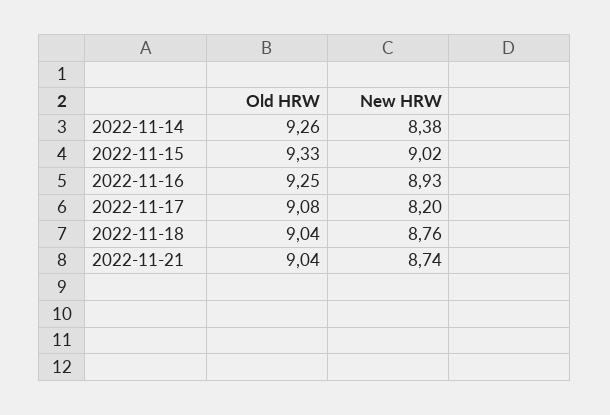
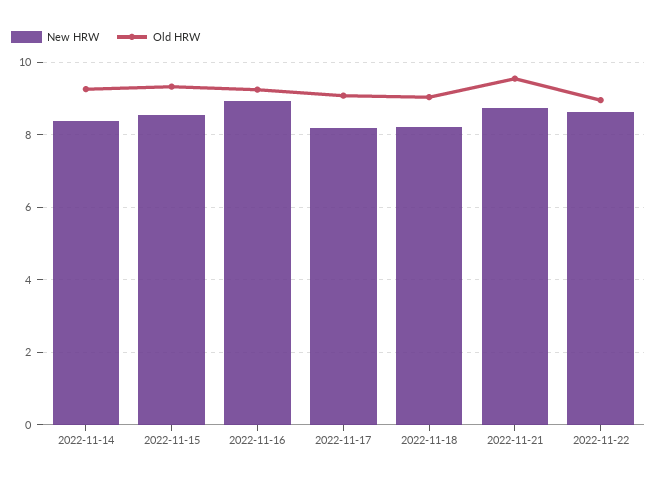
New HRW, 2022-11-15: 9.02 -> 8.6
New HRW, 2022-11-18: 8.76 -> 8.2
Old HRW, 2022-11-21: 9.04 -> 9.6
New HRW, 2022-11-22: none -> 8.6
Old HRW, 2022-11-22: none -> 9

